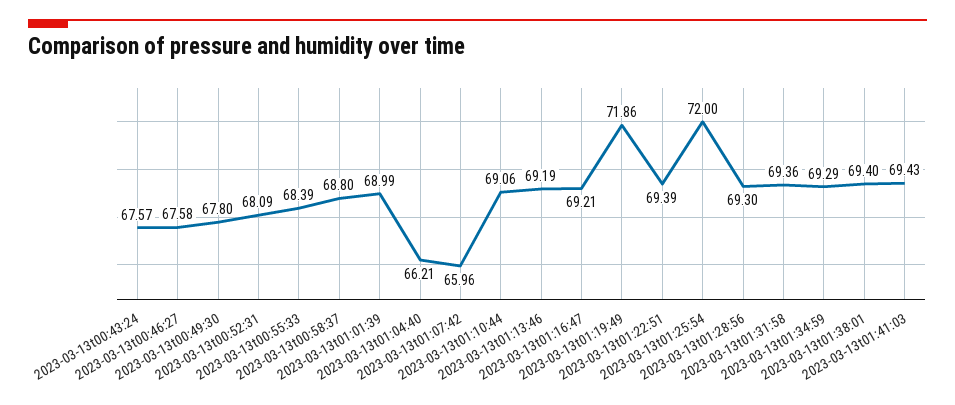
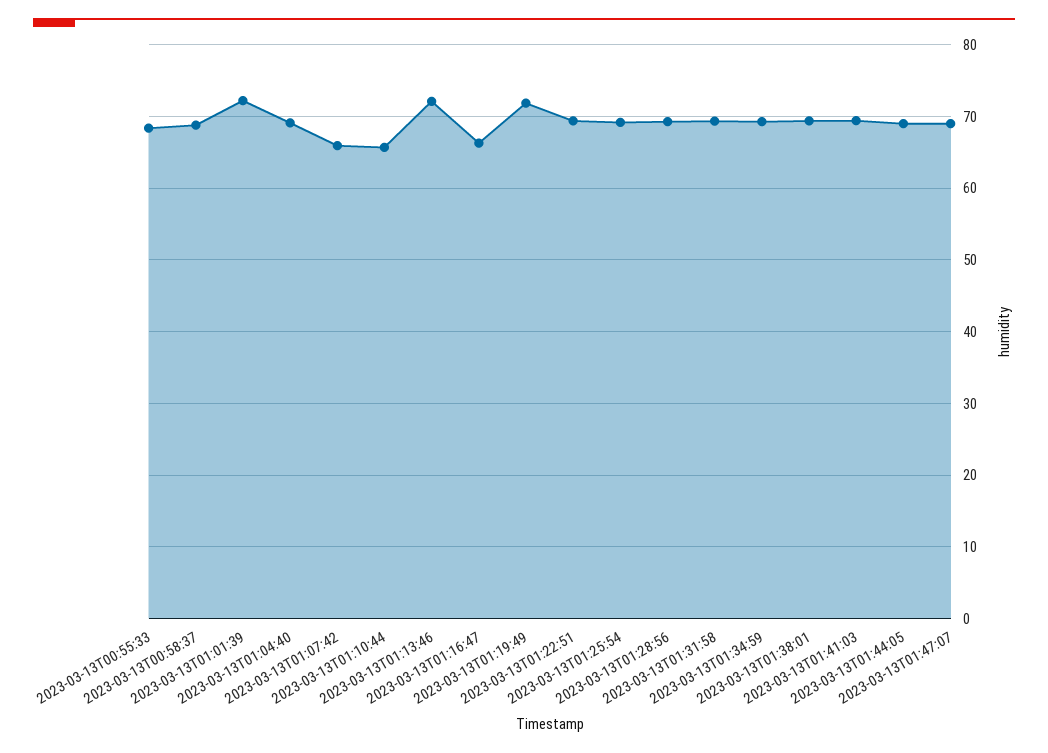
2023-03-13t00:43:24: 67.57 -> none
2023-03-13t00:46:27: 67.58 -> none
2023-03-13t00:49:30: 67.8 -> none
2023-03-13t00:52:31: 68.09 -> none
2023-03-13t01:01:39: 68.99 -> 72
2023-03-13t01:04:40: 66.21 -> 69
2023-03-13t01:10:44: 69.06 -> 66
2023-03-13t01:13:46: 69.19 -> 72
2023-03-13t01:16:47: 69.21 -> 66
2023-03-13t01:25:54: 72 -> 69
2023-03-13T01:44:05: none -> 69
2023-03-13T01:47:07: none -> 69

